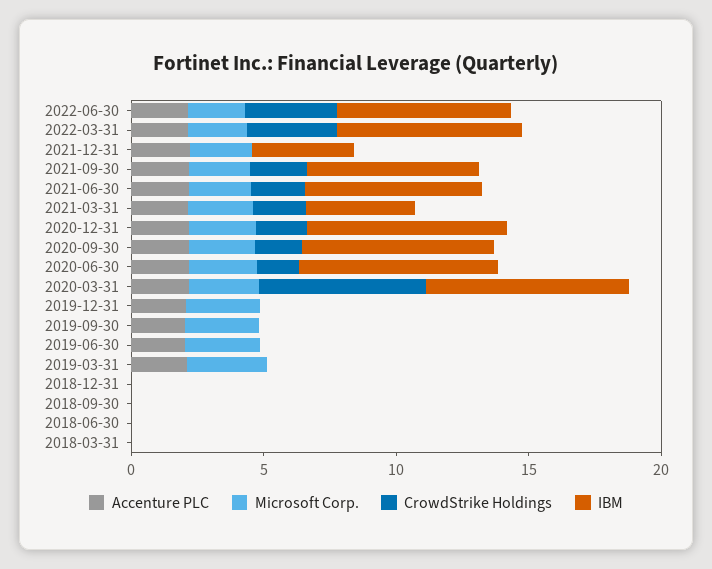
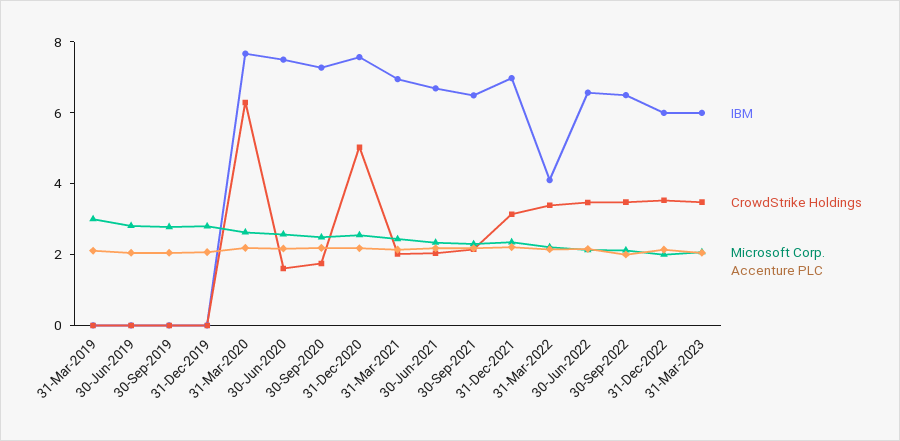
IBM, 2022-03-31: 7 -> 4
CrowdStrike Holdings, 2021-12-31: 0 -> 3
IBM, 2021-12-31: 4 -> 7
IBM, 2021-03-31: 4 -> 7
CrowdStrike Holdings, 2020-12-31: 2 -> 5
Accenture PLC, 2018-12-31: 0 -> none
Microsoft Corp., 2018-12-31: 0 -> none
CrowdStrike Holdings, 2018-12-31: 0 -> none
IBM, 2018-12-31: 0 -> none
Accenture PLC, 2018-09-30: 0 -> none
Microsoft Corp., 2018-09-30: 0 -> none
CrowdStrike Holdings, 2018-09-30: 0 -> none
IBM, 2018-09-30: 0 -> none
Accenture PLC, 2018-06-30: 0 -> none
Microsoft Corp., 2018-06-30: 0 -> none
CrowdStrike Holdings, 2018-06-30: 0 -> none
IBM, 2018-06-30: 0 -> none
Accenture PLC, 2018-03-31: 0 -> none
Microsoft Corp., 2018-03-31: 0 -> none
CrowdStrike Holdings, 2018-03-31: 0 -> none
IBM, 2018-03-31: 0 -> none
IBM, 30-Sep-2022: none -> 6.5
CrowdStrike Holdings, 30-Sep-2022: none -> 3.5
Microsoft Corp., 30-Sep-2022: none -> 2
Accenture PLC, 30-Sep-2022: none -> 2
IBM, 31-Dec-2022: none -> 6
CrowdStrike Holdings, 31-Dec-2022: none -> 3.5
Microsoft Corp., 31-Dec-2022: none -> 2
Accenture PLC, 31-Dec-2022: none -> 2
IBM, 31-Mar-2023: none -> 6
CrowdStrike Holdings, 31-Mar-2023: none -> 3.5
Microsoft Corp., 31-Mar-2023: none -> 2
Accenture PLC, 31-Mar-2023: none -> 2

